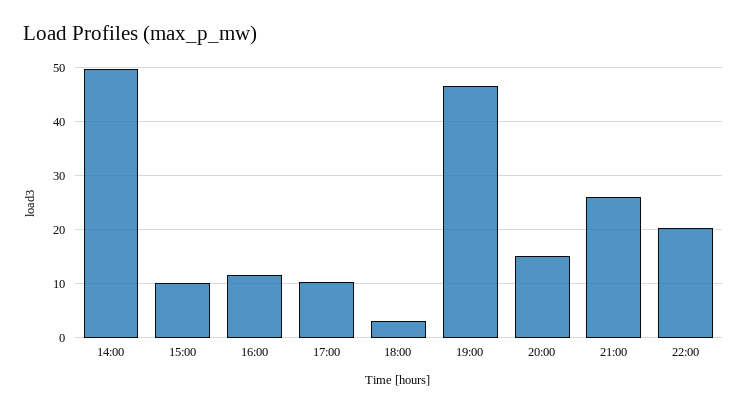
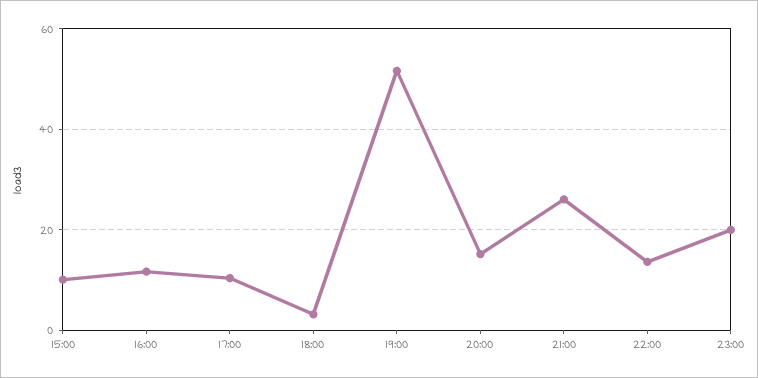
14:00: 50 -> none
19:00: 46 -> 52
22:00: 20 -> 14
23:00: none -> 20

